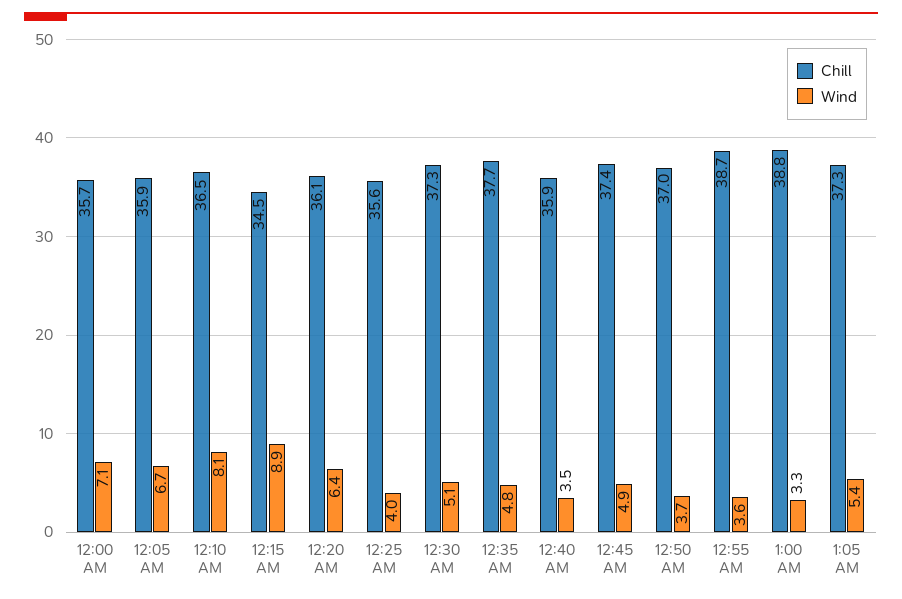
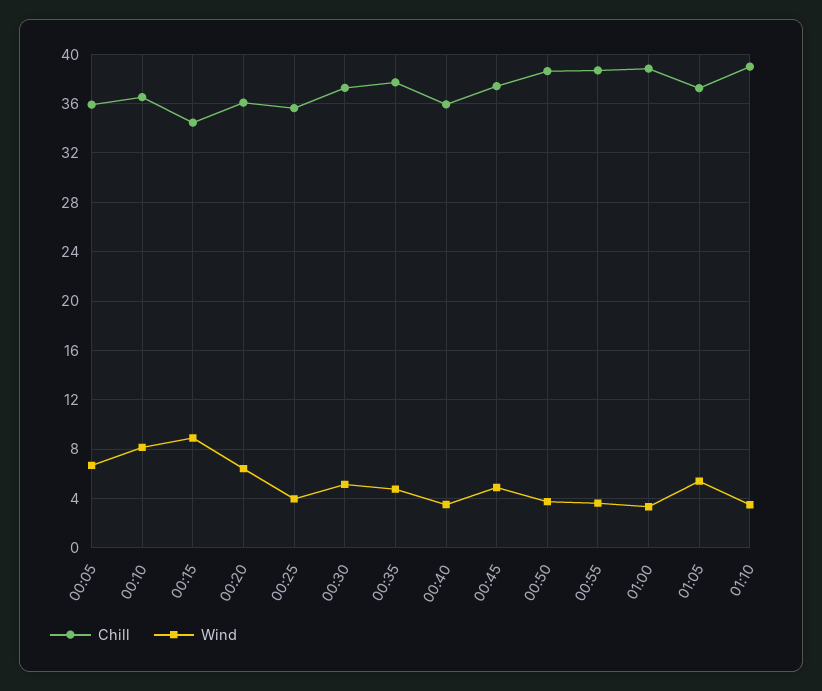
Chill, 12:00 AM: 35.7 -> none
Wind, 12:00 AM: 7.1 -> none
Chill, 12:50 AM: 37 -> 38.5
Chill, 01:10: none -> 39
Wind, 01:10: none -> 3.5

